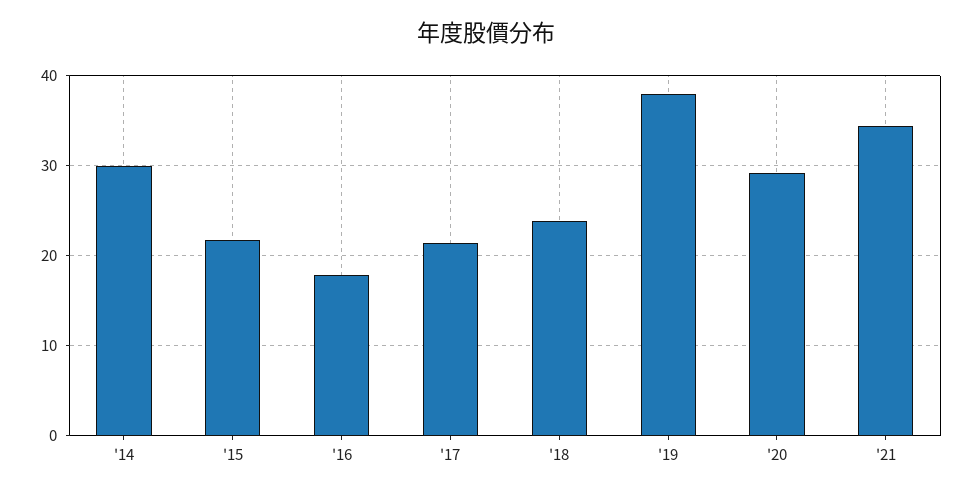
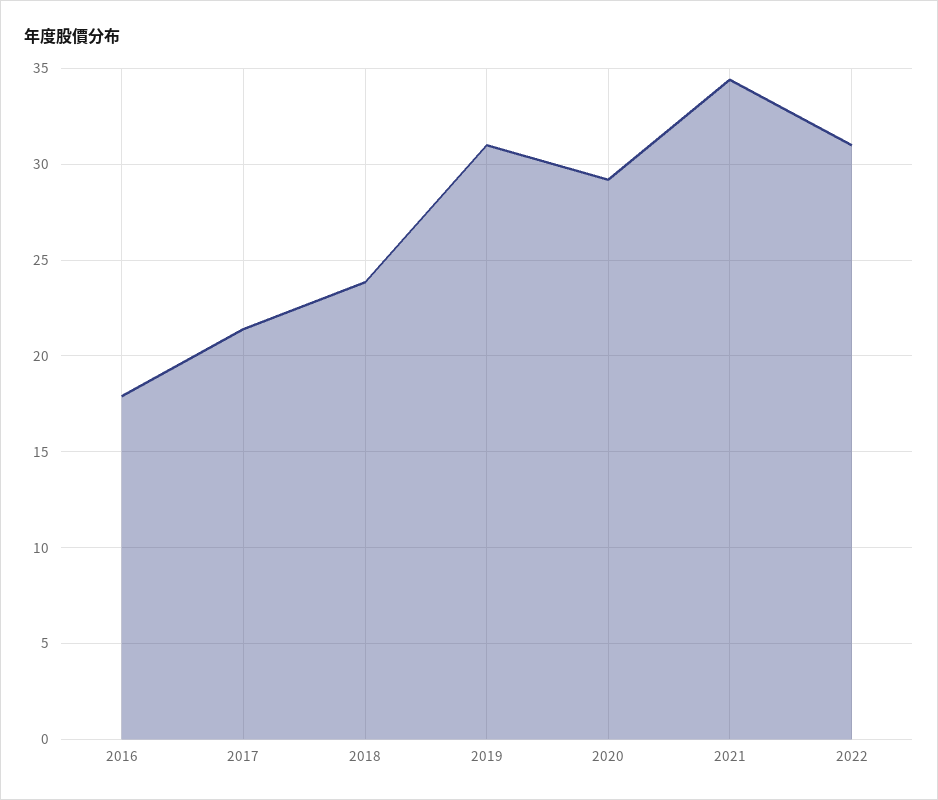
'14: 30 -> none
'15: 22 -> none
'19: 38 -> 31
2022: none -> 31

